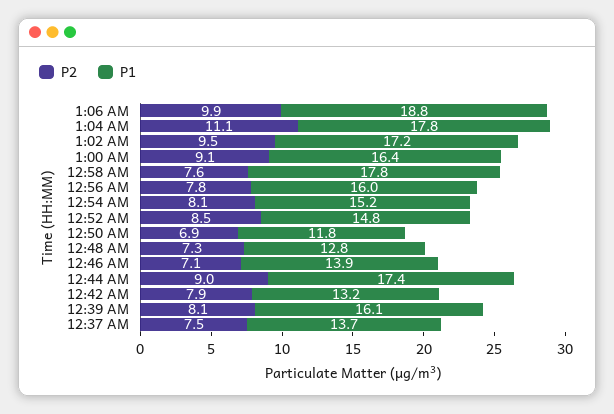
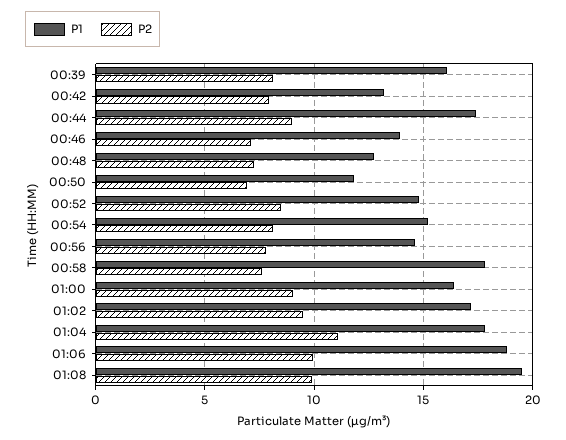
P1, 12:56 AM: 16 -> 14.5
P2, 12:37 AM: 7.5 -> none
P1, 12:37 AM: 13.7 -> none
P1, 01:08: none -> 19.5
P2, 01:08: none -> 10

